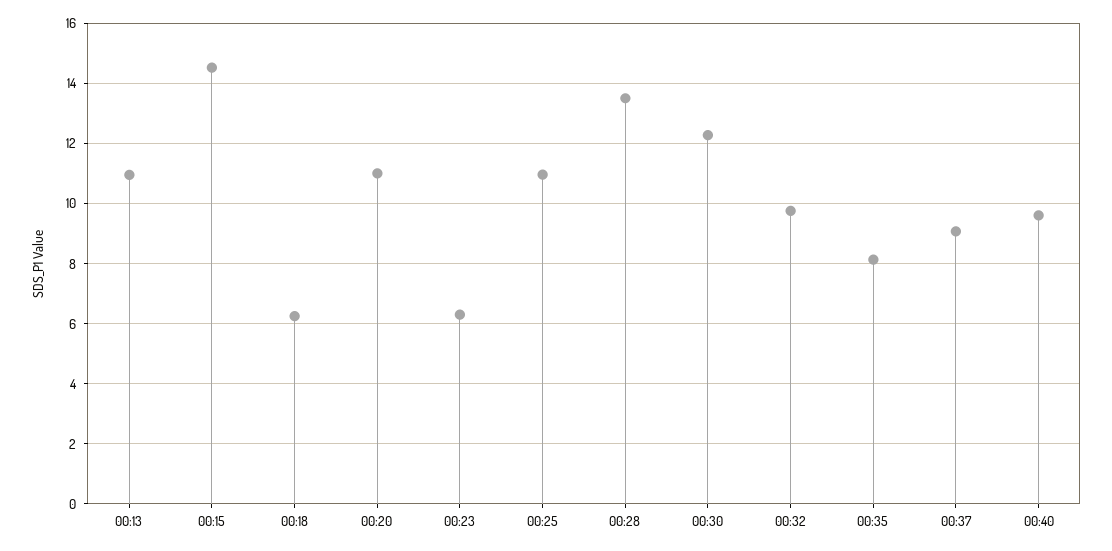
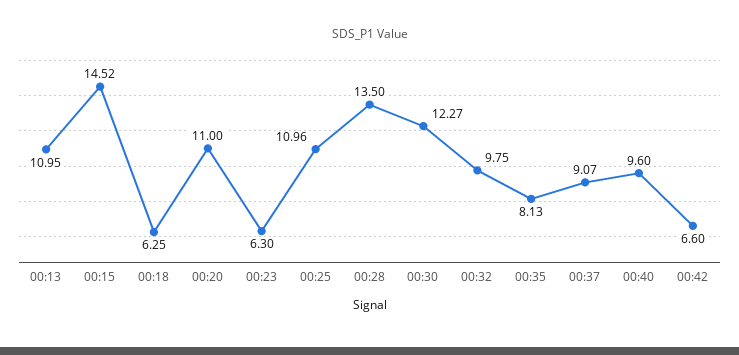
00:42: none -> 6.6

